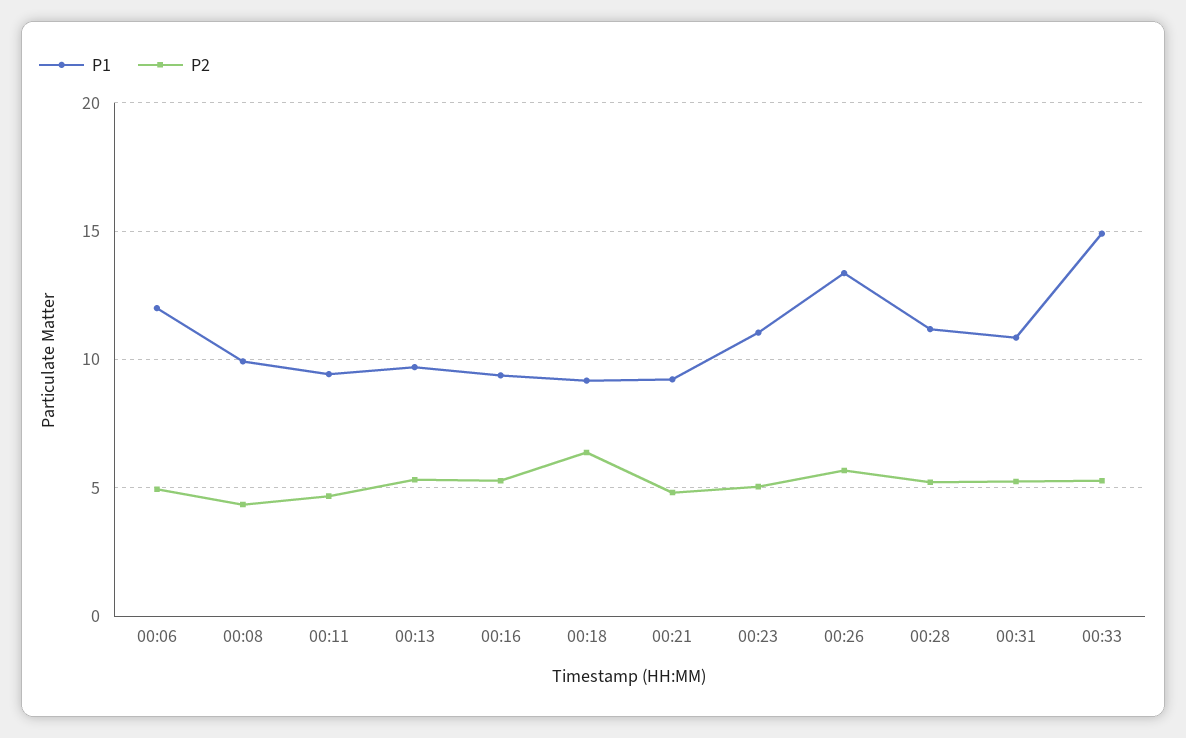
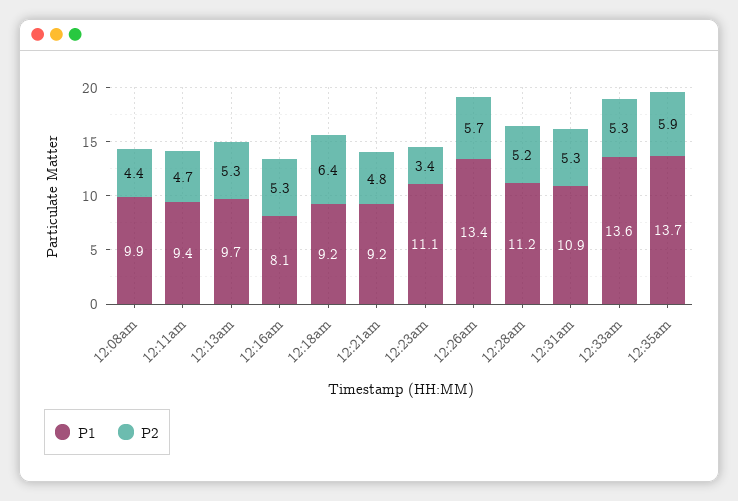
P1, 00:06: 12 -> none
P2, 00:06: 5 -> none
P1, 00:16: 9.5 -> 8.1
P2, 00:23: 5 -> 3.4
P1, 00:33: 15 -> 13.6
P1, 12:35am: none -> 13.7
P2, 12:35am: none -> 5.9

